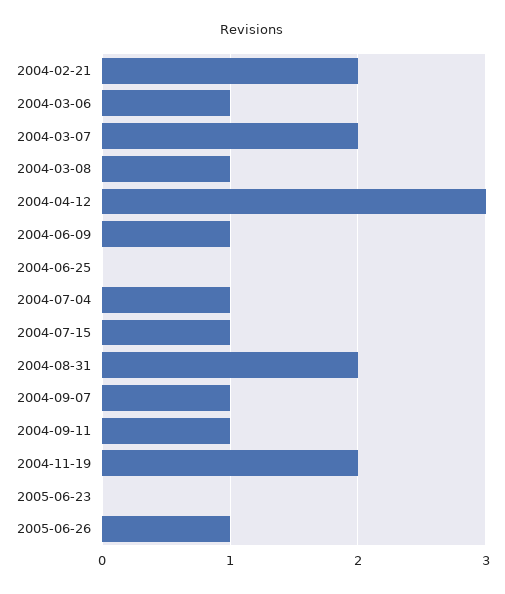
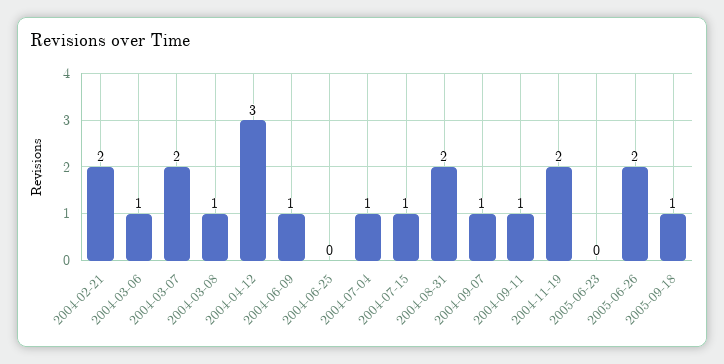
2005-06-26: 1 -> 2
2005-09-18: none -> 1

